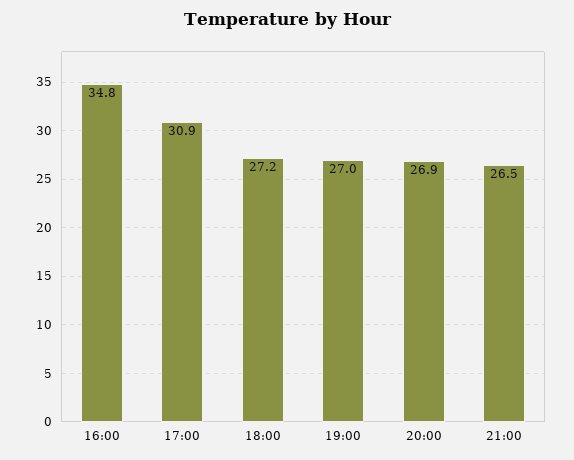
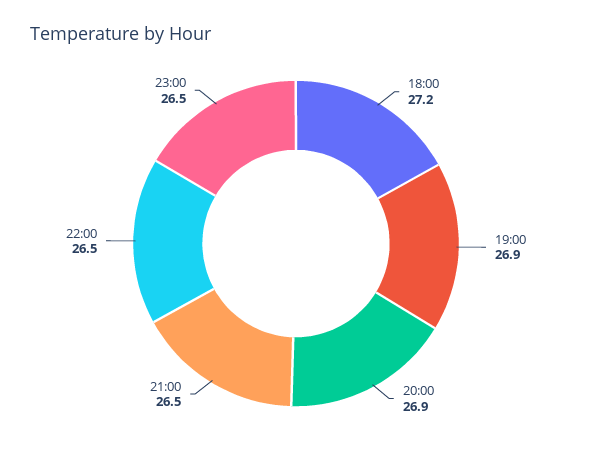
16:00: 34.8 -> none
17:00: 30.9 -> none
19:00: 27 -> 26.9
22:00: none -> 26.5
23:00: none -> 26.5

